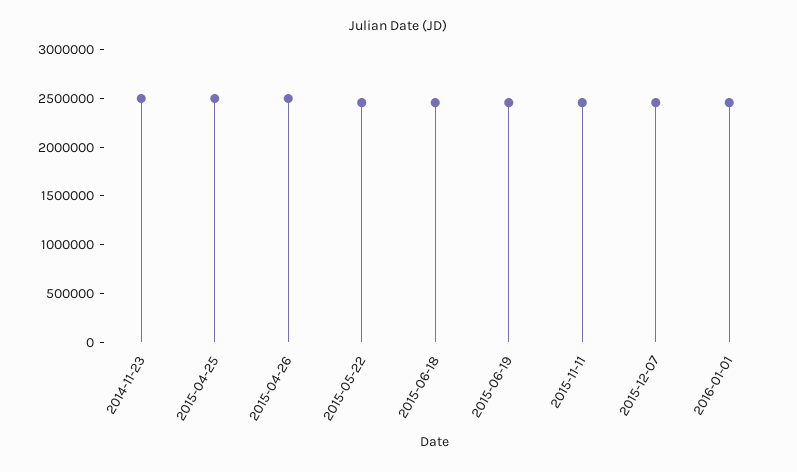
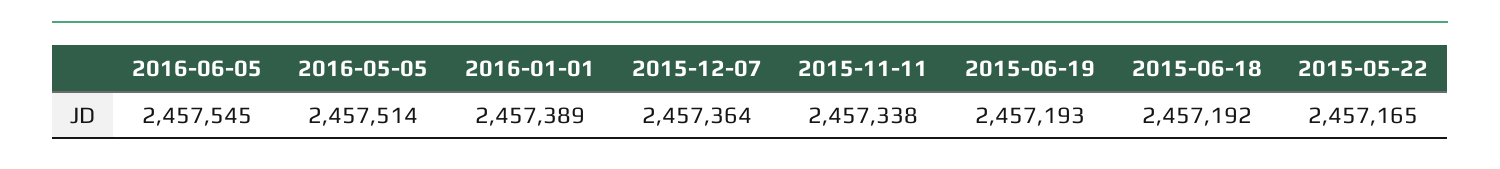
2014-11-23: 2500000 -> none
2015-04-25: 2500000 -> none
2015-04-26: 2500000 -> none
2016-06-05: none -> 2457545
2016-05-05: none -> 2457514

